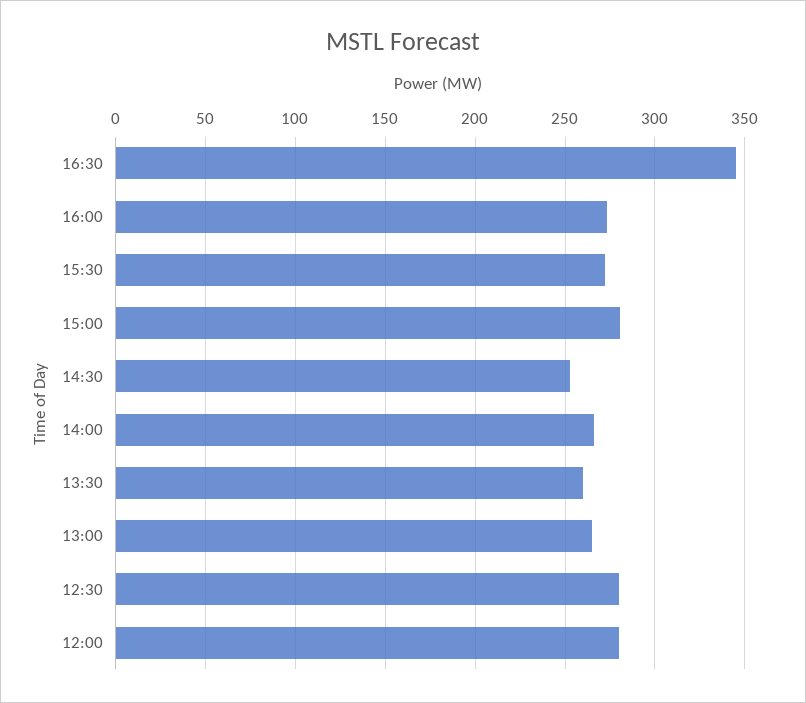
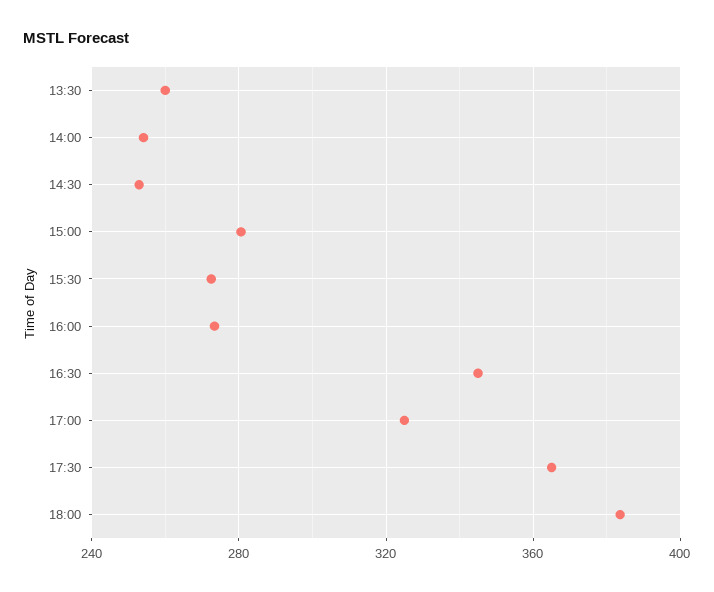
14:00: 265 -> 255
13:00: 265 -> none
12:30: 280 -> none
12:00: 280 -> none
17:00: none -> 325
17:30: none -> 365
18:00: none -> 385

